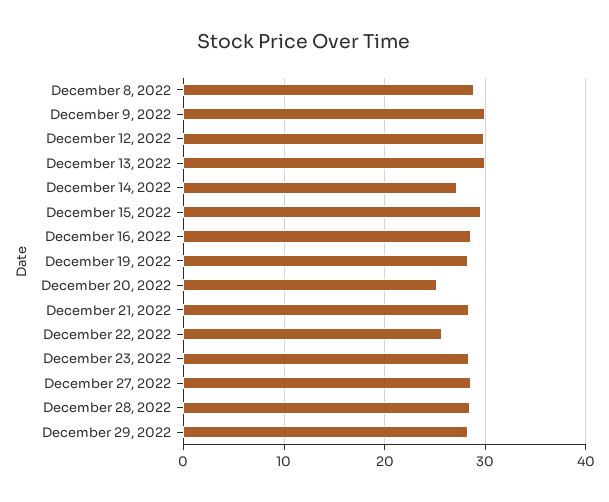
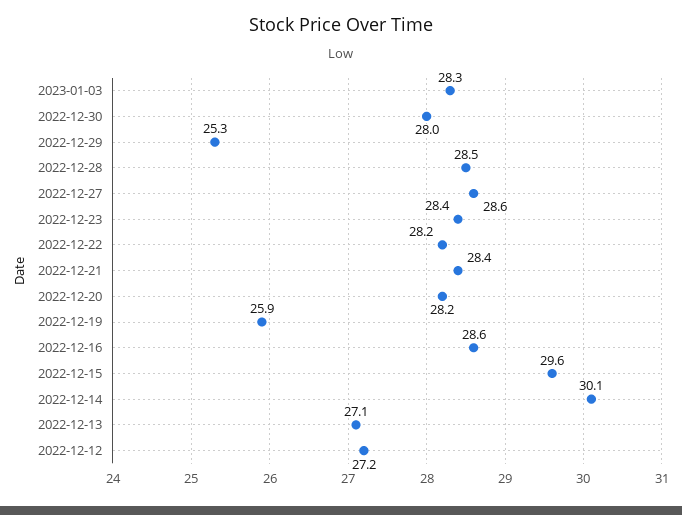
December 8, 2022: 29 -> none
December 9, 2022: 30 -> none
December 12, 2022: 30 -> 27.2
December 13, 2022: 30 -> 27.1
December 14, 2022: 27 -> 30.1
December 19, 2022: 28 -> 25.9
December 20, 2022: 25 -> 28.2
December 22, 2022: 26 -> 28.2
December 29, 2022: 28 -> 25.3
2023-01-03: none -> 28.3
2022-12-30: none -> 28

